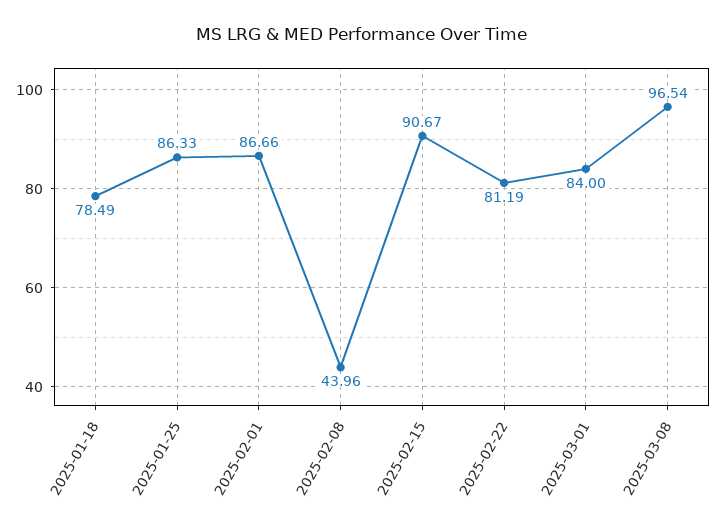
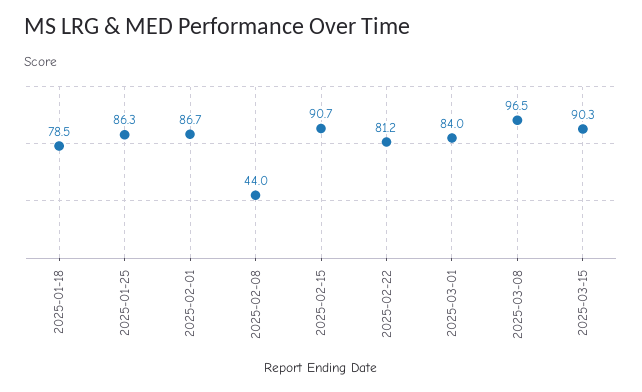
2025-03-15: none -> 90.3

